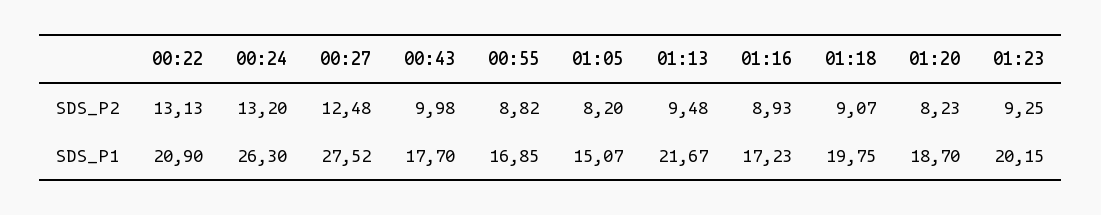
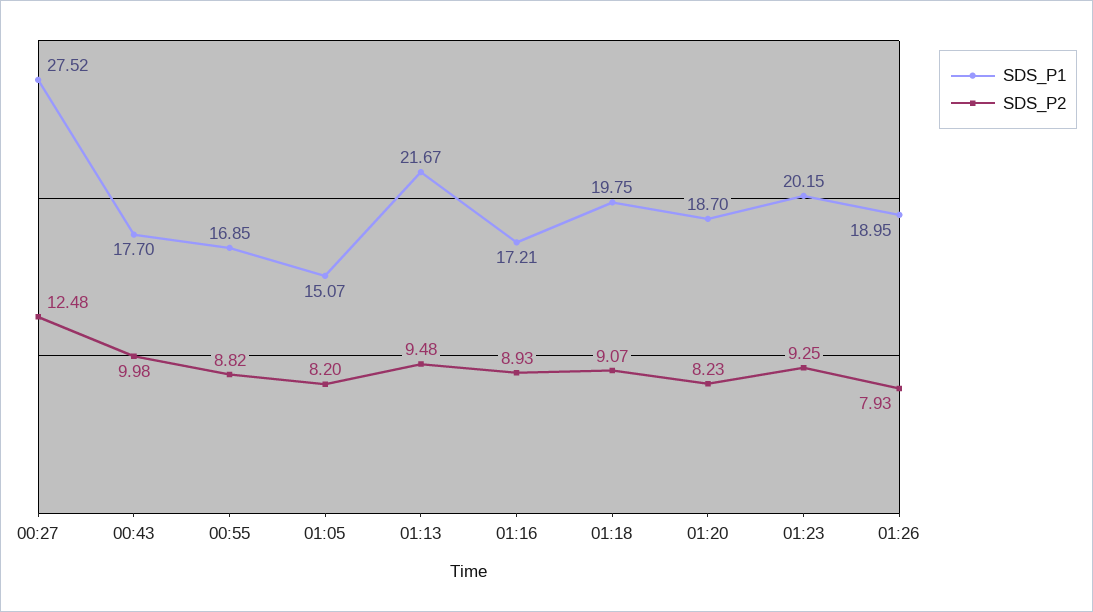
SDS_P2, 00:22: 13.13 -> none
SDS_P2, 00:24: 13.2 -> none
SDS_P1, 00:22: 20.9 -> none
SDS_P1, 00:24: 26.3 -> none
SDS_P1, 01:16: 17.23 -> 17.21
SDS_P1, 01:26: none -> 18.95
SDS_P2, 01:26: none -> 7.93

